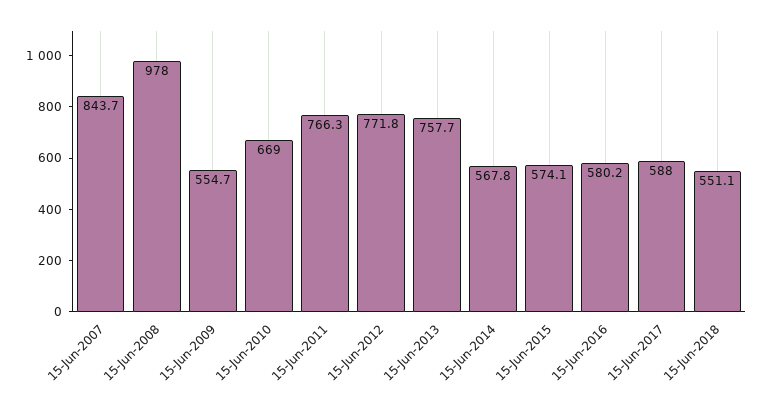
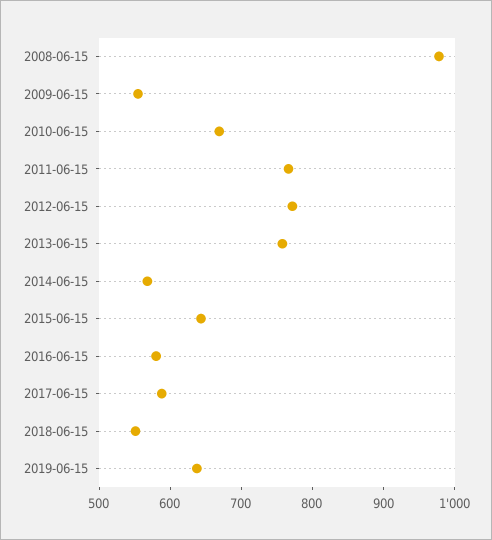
15-Jun-2007: 843.7 -> none
15-Jun-2015: 574.1 -> 640
2019-06-15: none -> 640

